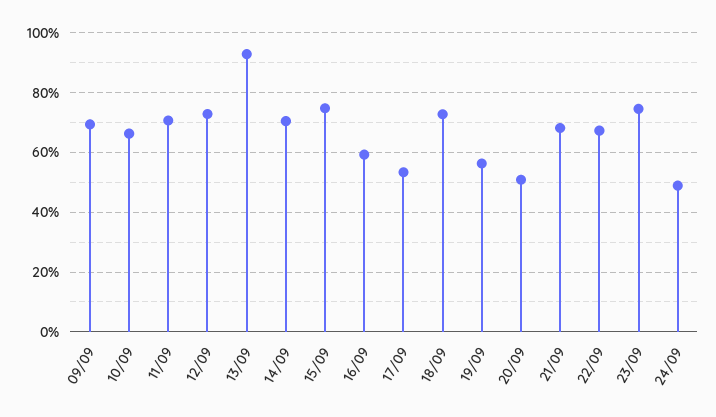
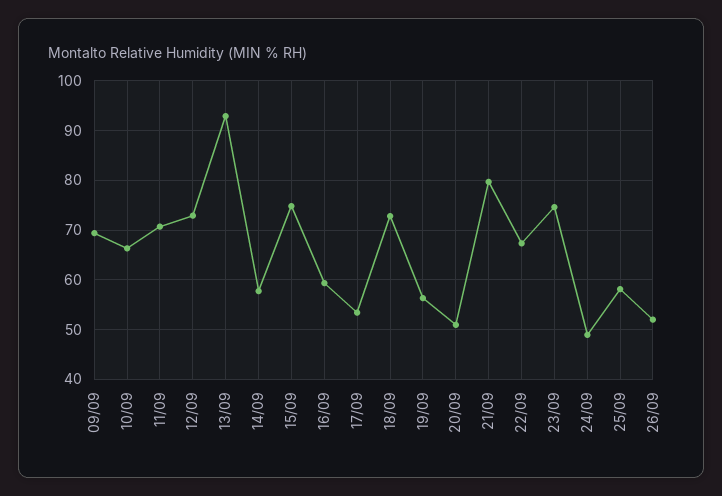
14/09: 70 -> 58
21/09: 67.5 -> 80
25/09: none -> 58
26/09: none -> 52

